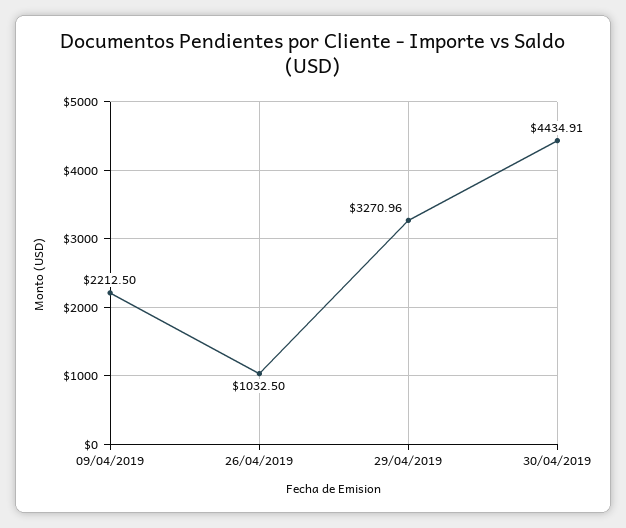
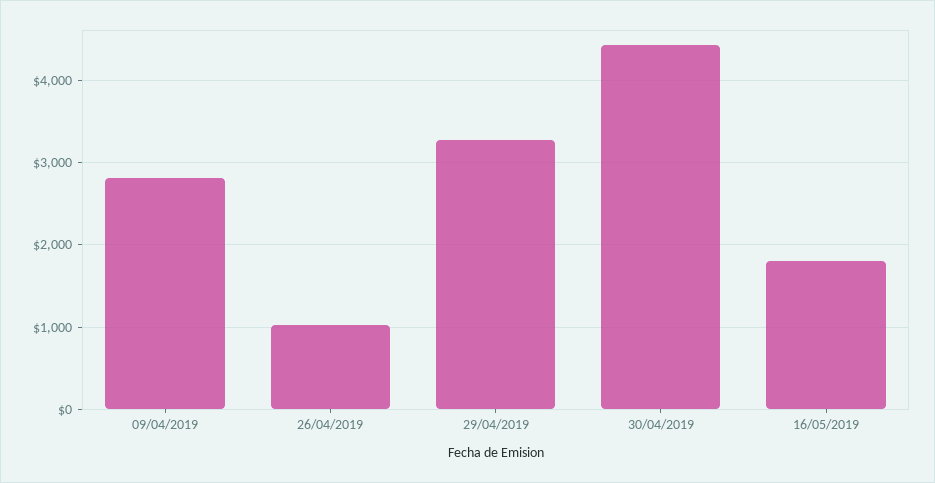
09/04/2019: 2212.5 -> 2800
16/05/2019: none -> 1800

